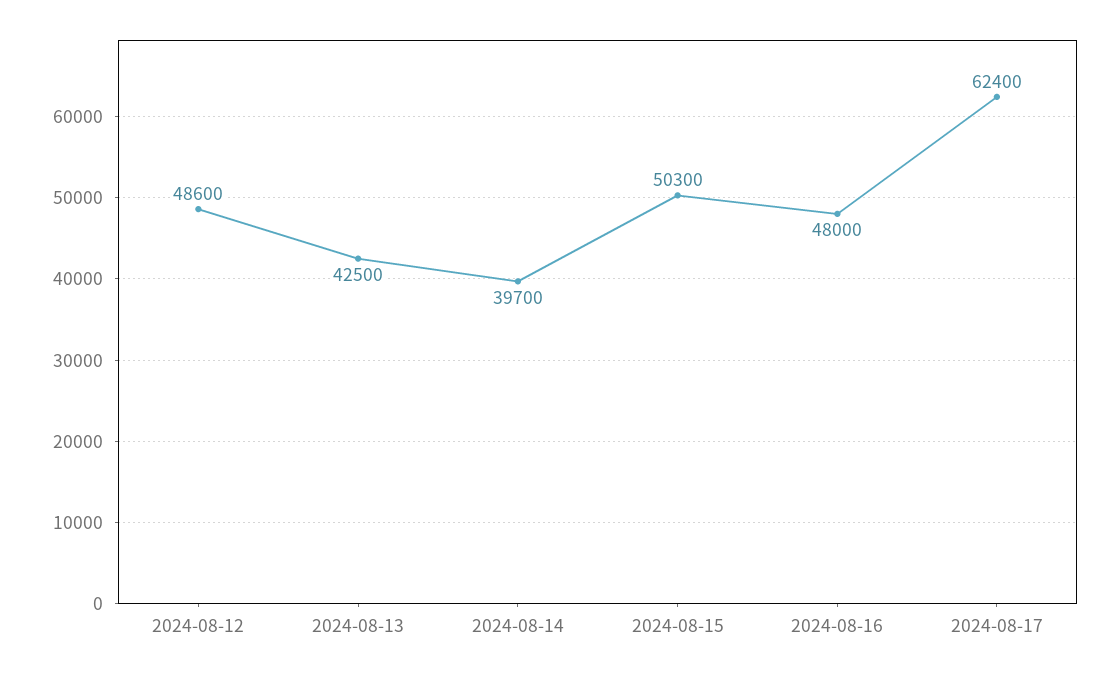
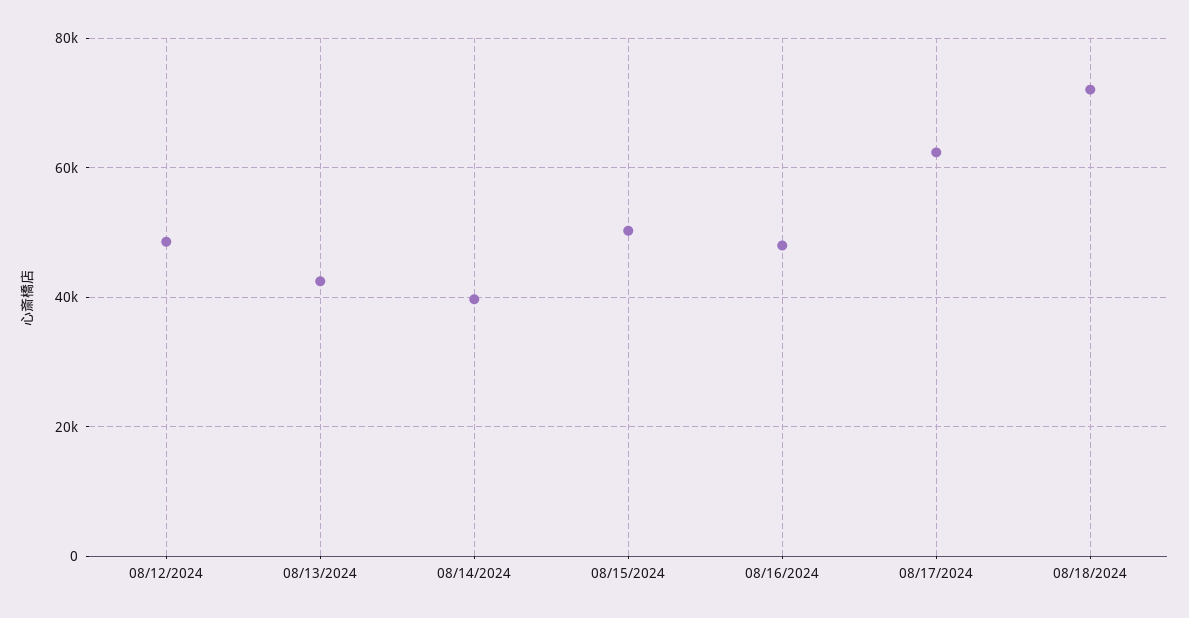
08/18/2024: none -> 72000

